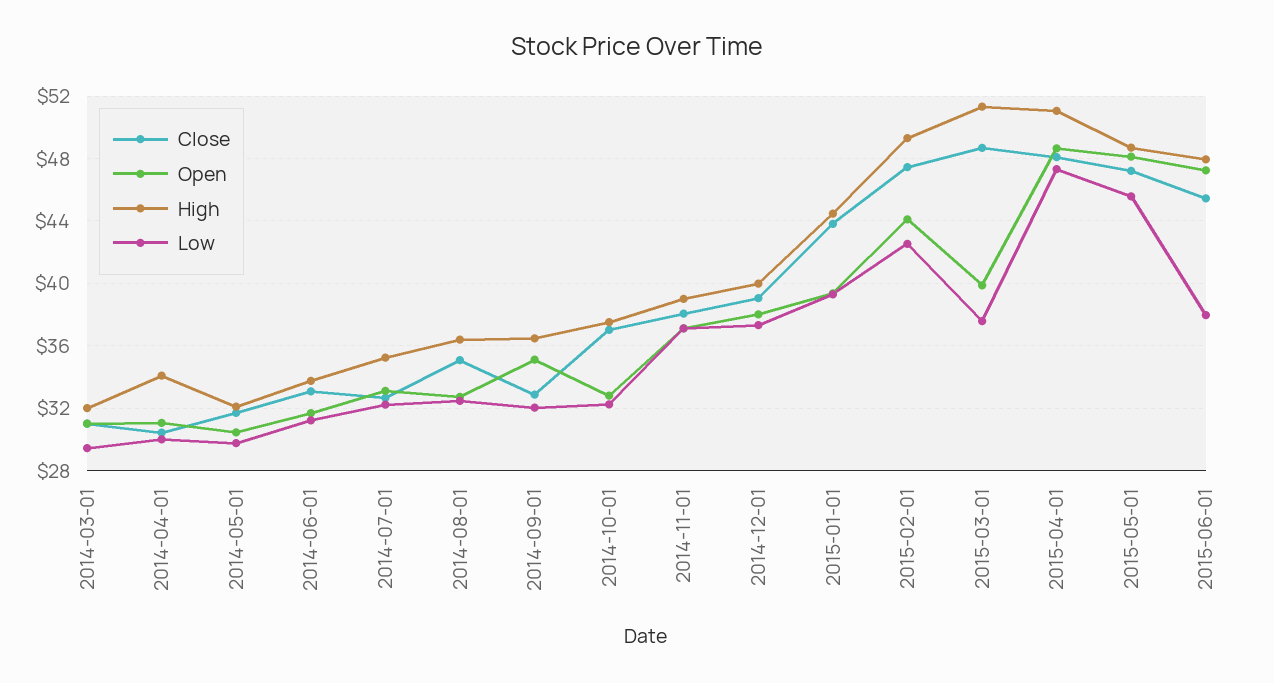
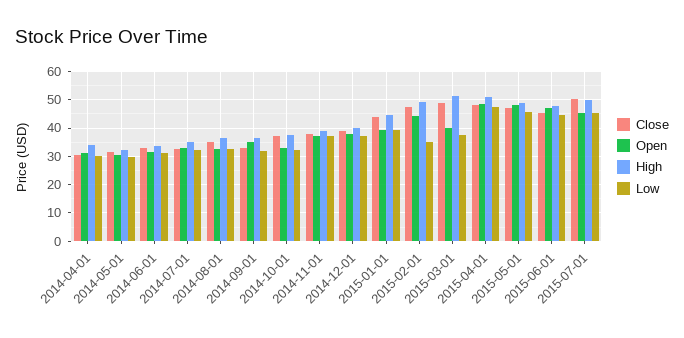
Close, 2014-03-01: 31 -> none
Open, 2014-03-01: 31 -> none
High, 2014-03-01: 32 -> none
Low, 2014-03-01: 29.5 -> none
Low, 2015-02-01: 42.5 -> 35
Low, 2015-06-01: 38 -> 45
Close, 2015-07-01: none -> 50
Open, 2015-07-01: none -> 45
High, 2015-07-01: none -> 50
Low, 2015-07-01: none -> 45

